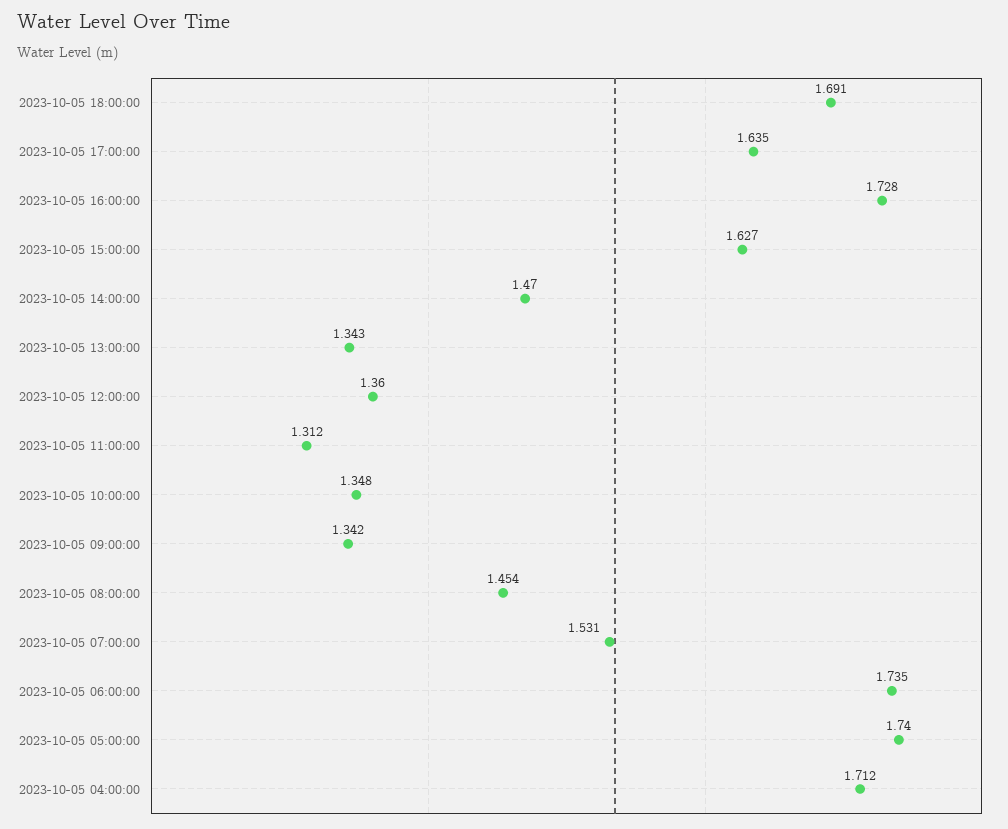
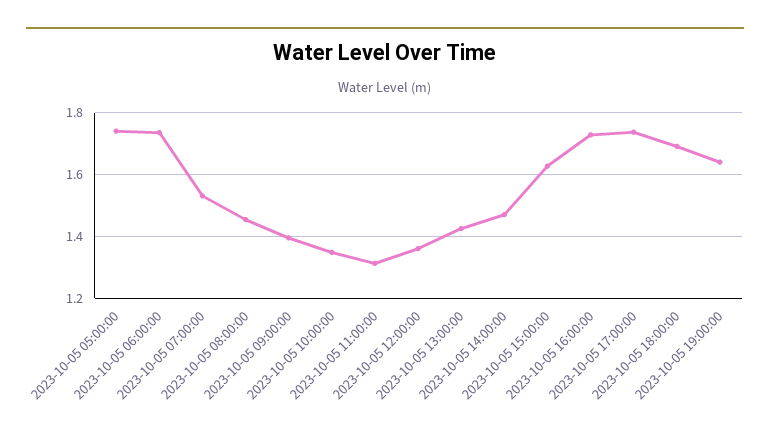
2023-10-05 17:00:00: 1.635 -> 1.74
2023-10-05 13:00:00: 1.343 -> 1.42
2023-10-05 09:00:00: 1.342 -> 1.4
2023-10-05 04:00:00: 1.712 -> none
2023-10-05 19:00:00: none -> 1.64

